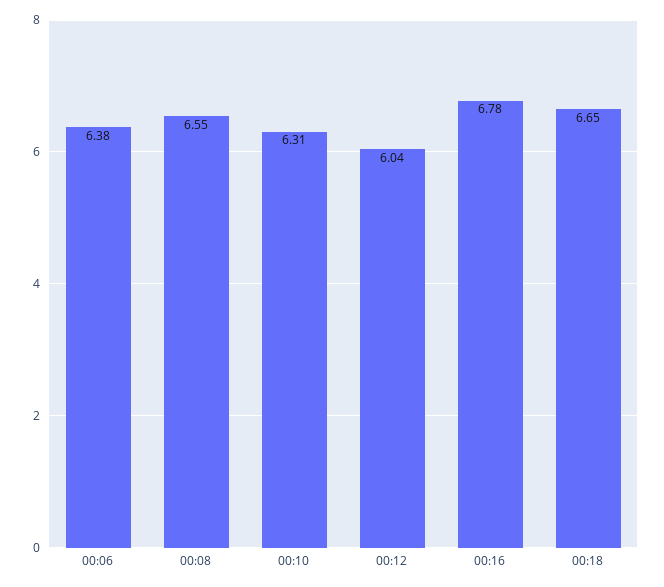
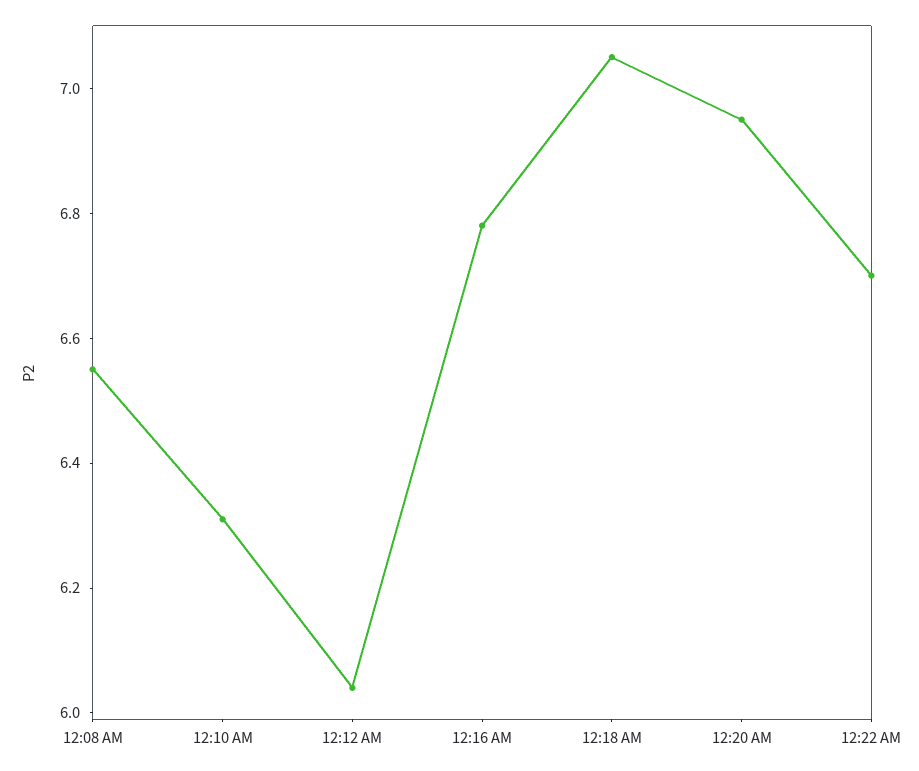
00:06: 6.38 -> none
00:18: 6.65 -> 7.05
12:20 AM: none -> 6.95
12:22 AM: none -> 6.7

